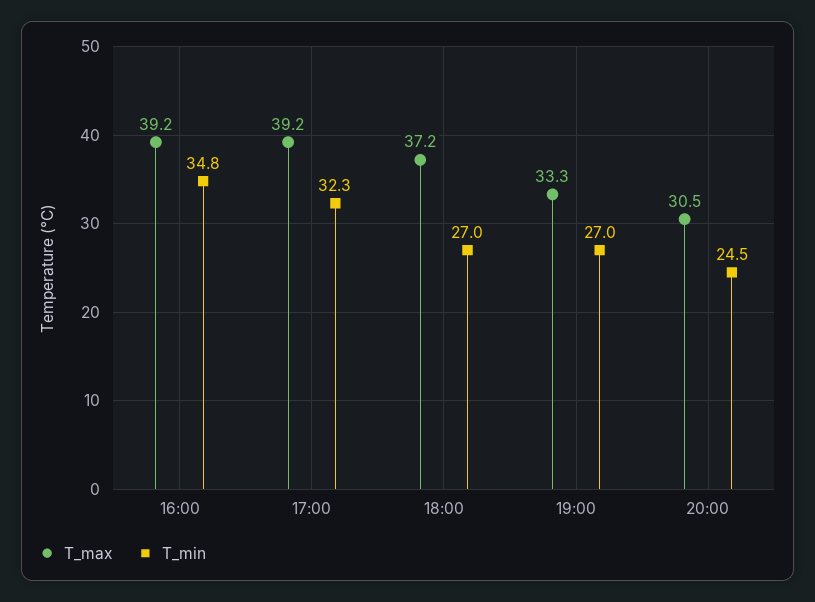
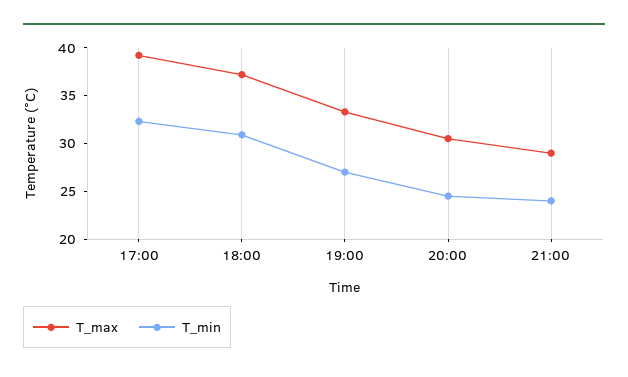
T_max, 16:00: 39.2 -> none
T_min, 16:00: 34.8 -> none
T_min, 18:00: 27 -> 31
T_max, 21:00: none -> 29
T_min, 21:00: none -> 24

